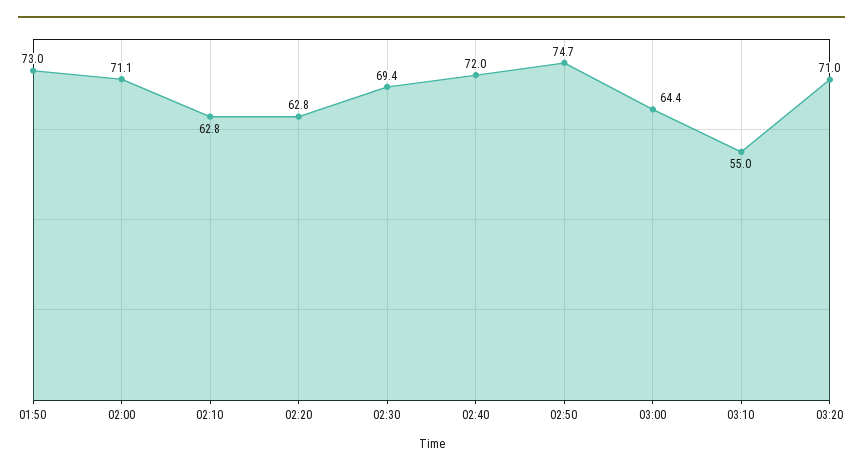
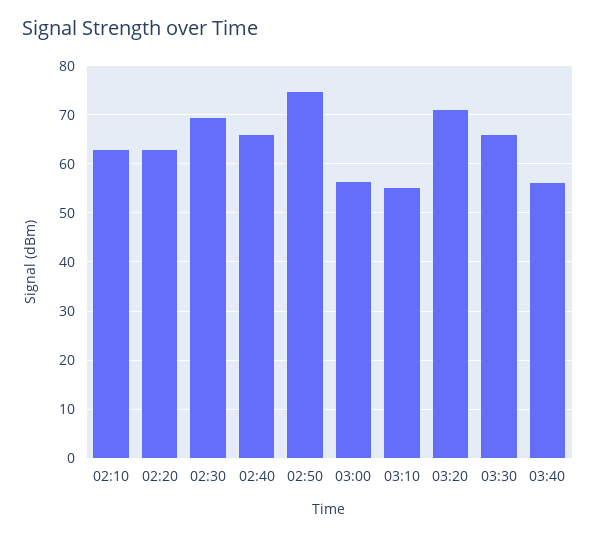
01:50: 73 -> none
02:00: 71.1 -> none
02:40: 72 -> 66
03:00: 64.4 -> 56
03:30: none -> 66
03:40: none -> 56

